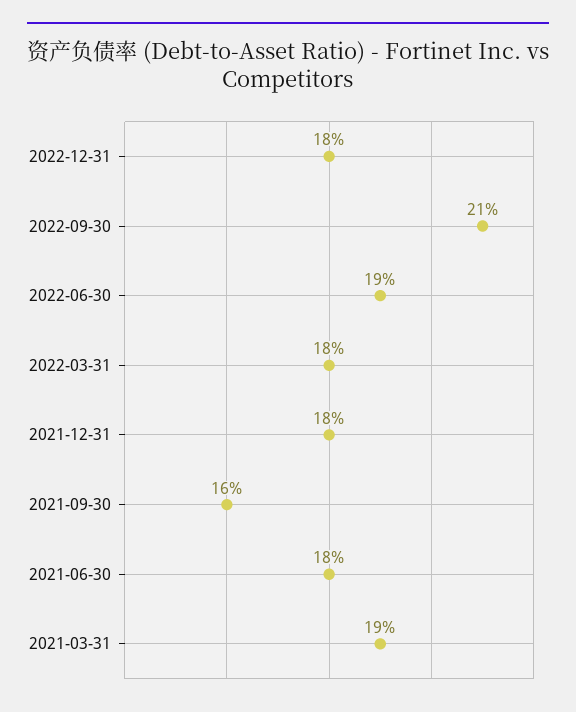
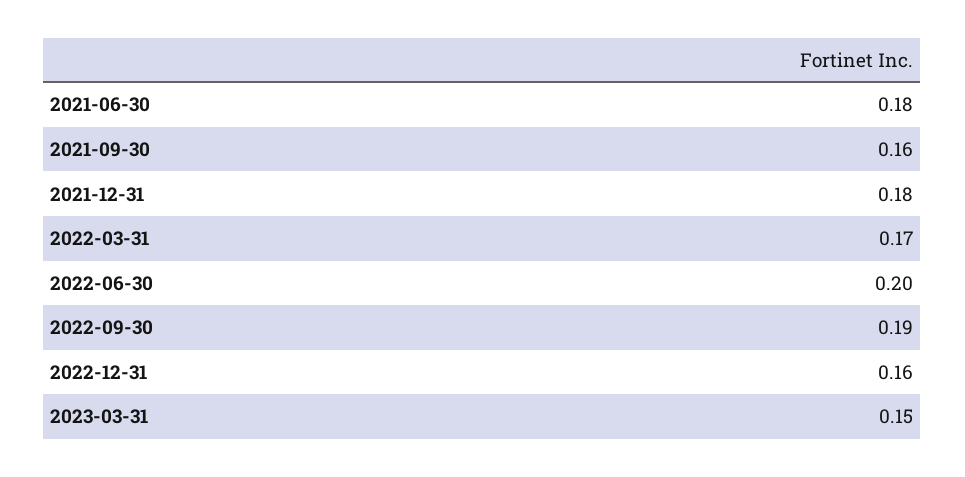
2022-12-31: 0.18 -> 0.16
2022-09-30: 0.21 -> 0.19
2022-06-30: 0.19 -> 0.2
2022-03-31: 0.18 -> 0.17
2021-03-31: 0.19 -> none
2023-03-31: none -> 0.15

